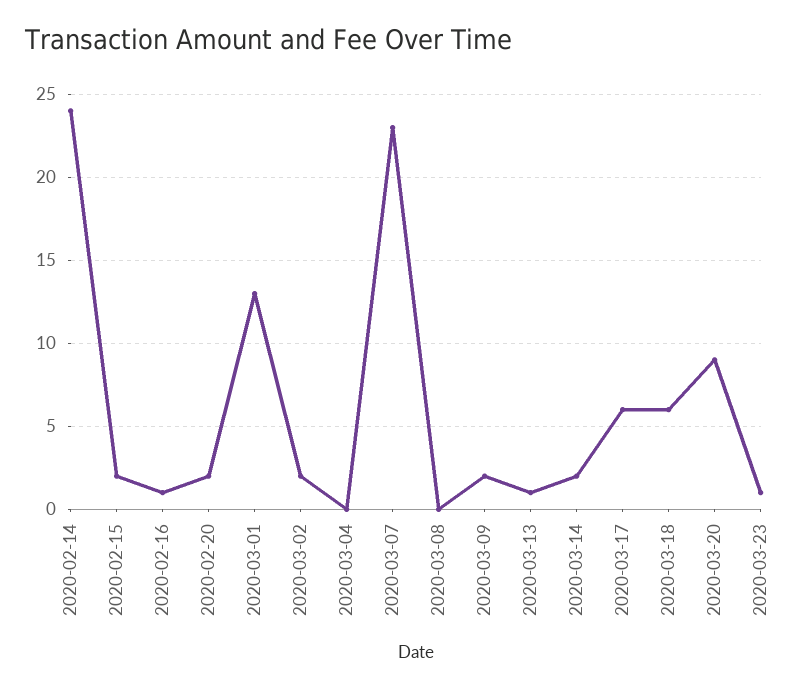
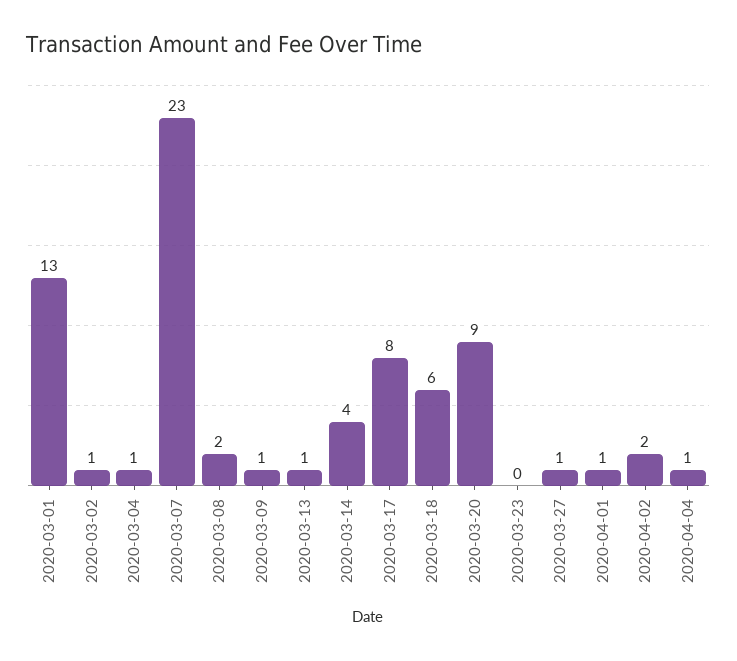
2020-02-14: 24 -> none
2020-02-15: 2 -> none
2020-02-16: 1 -> none
2020-02-20: 2 -> none
2020-03-02: 2 -> 1
2020-03-04: 0 -> 1
2020-03-08: 0 -> 2
2020-03-09: 2 -> 1
2020-03-14: 2 -> 4
2020-03-17: 6 -> 8
2020-03-23: 1 -> 0
2020-03-27: none -> 1
2020-04-01: none -> 1
2020-04-02: none -> 2
2020-04-04: none -> 1

